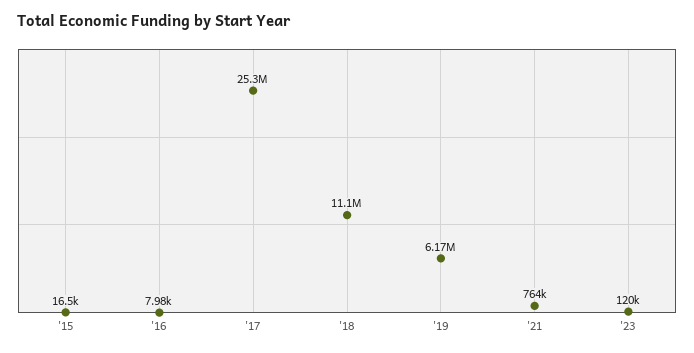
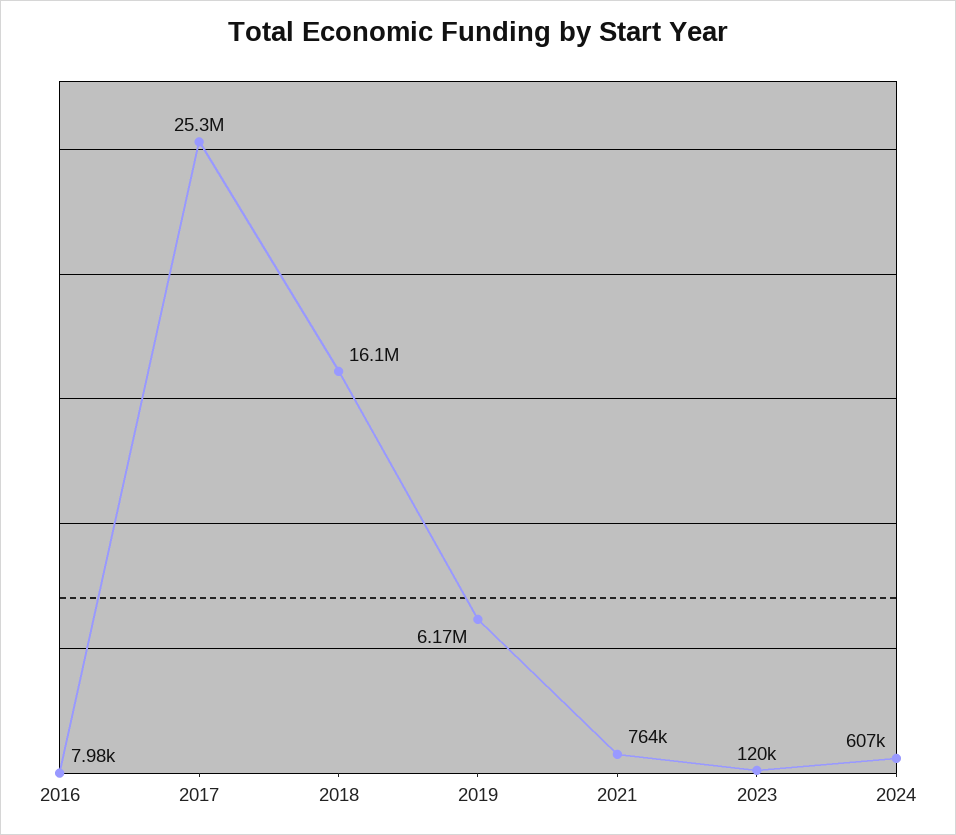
'15: 16500 -> none
'18: 11100000 -> 16100000
2024: none -> 607000

